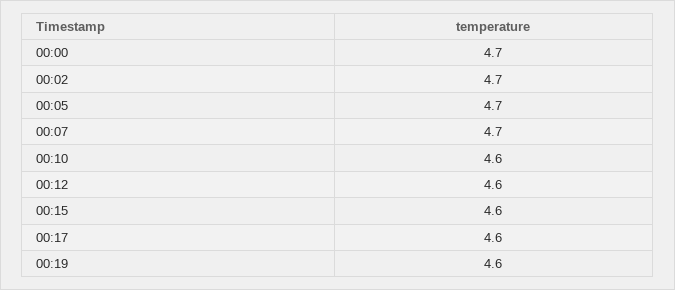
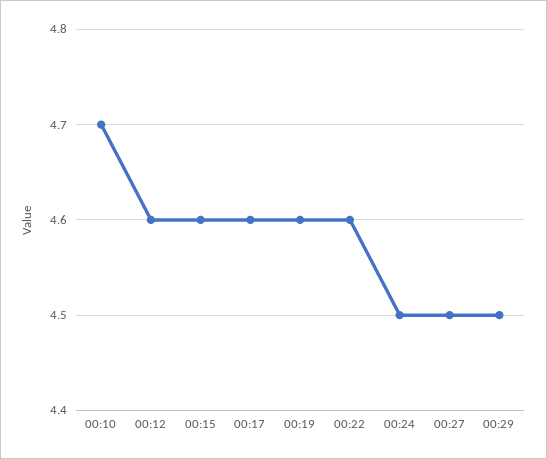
00:00: 4.7 -> none
00:02: 4.7 -> none
00:05: 4.7 -> none
00:07: 4.7 -> none
00:10: 4.6 -> 4.7
00:22: none -> 4.6
00:24: none -> 4.5
00:27: none -> 4.5
00:29: none -> 4.5

